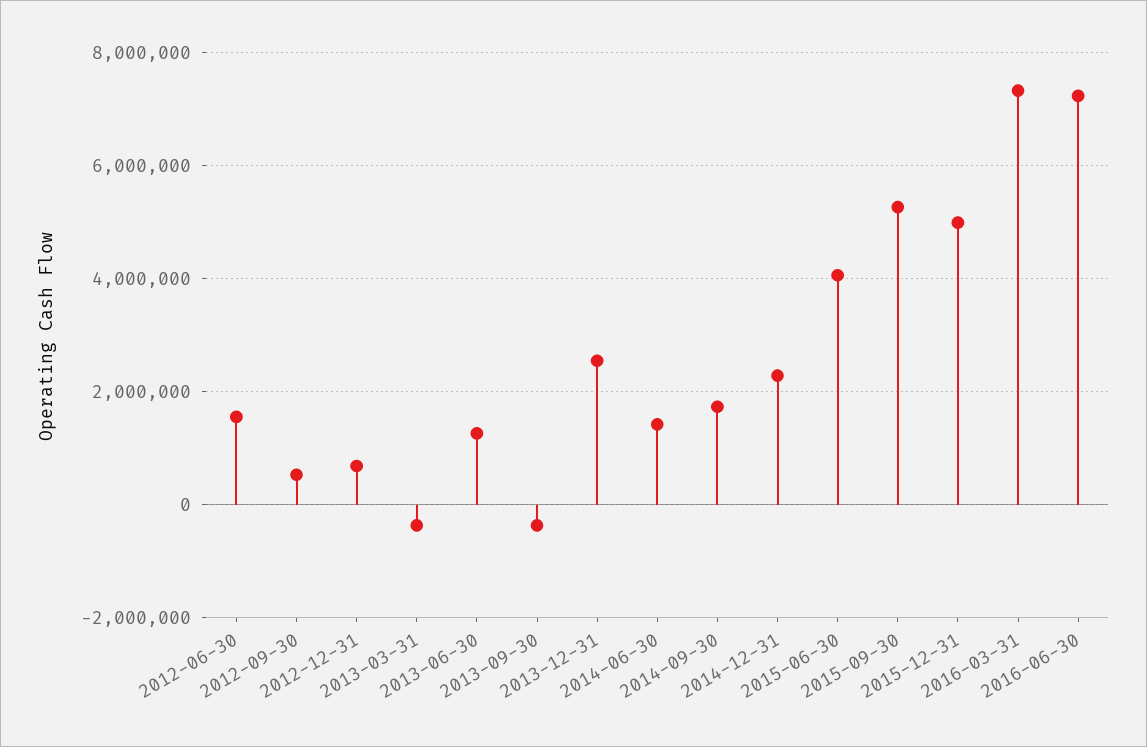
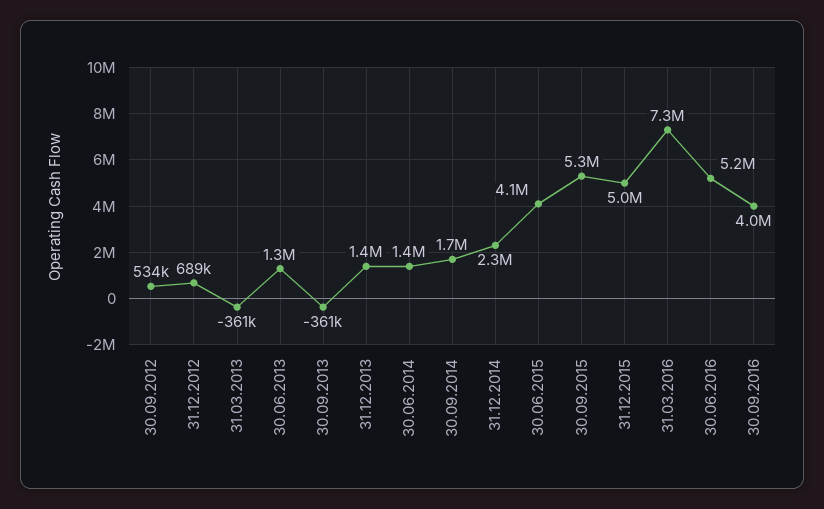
2012-06-30: 1600000 -> none
2013-12-31: 2600000 -> 1400000
2016-06-30: 7200000 -> 5200000
30.09.2016: none -> 4000000

